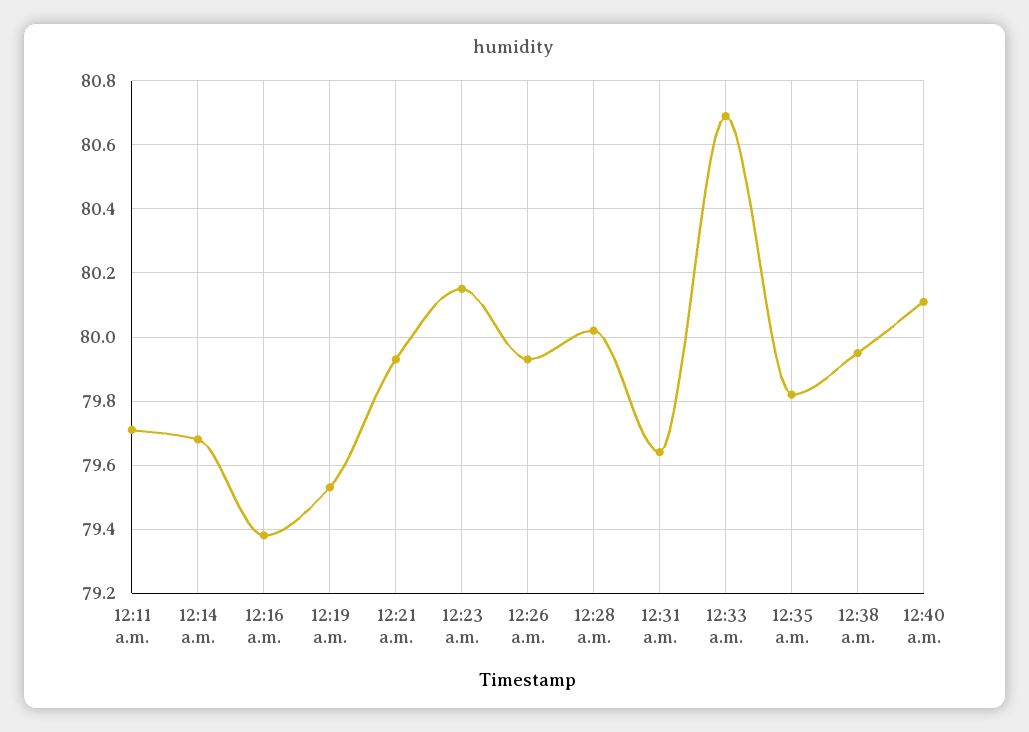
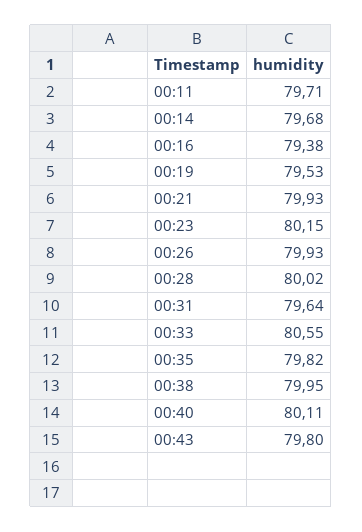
12:33 a.m.: 80.7 -> 80.55
00:43: none -> 79.8

